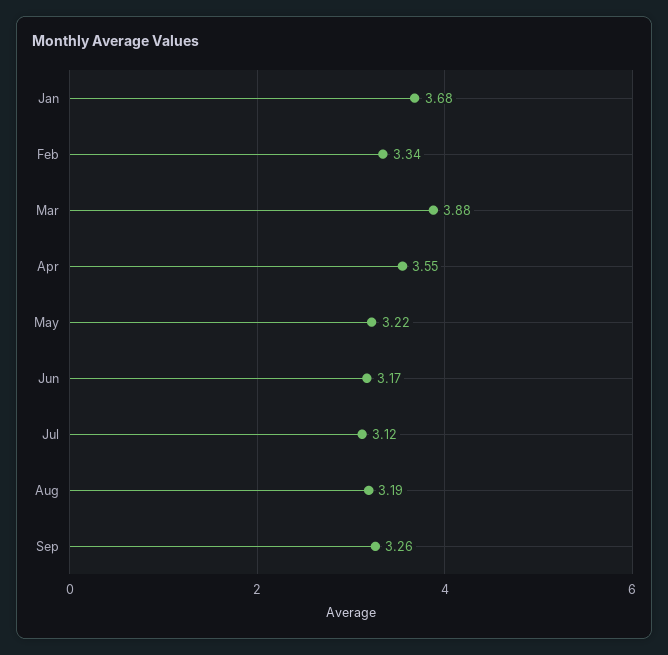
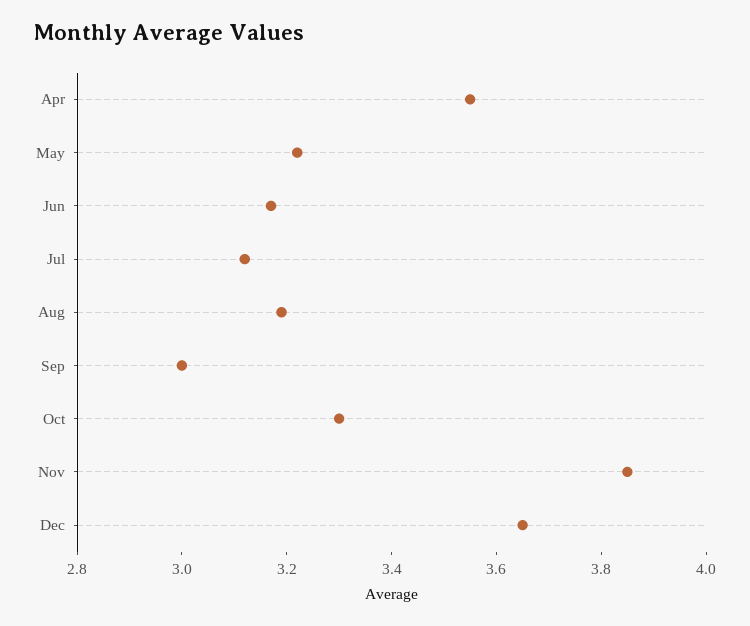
Jan: 3.68 -> none
Feb: 3.34 -> none
Mar: 3.88 -> none
Sep: 3.26 -> 3
Oct: none -> 3.3
Nov: none -> 3.85
Dec: none -> 3.65

